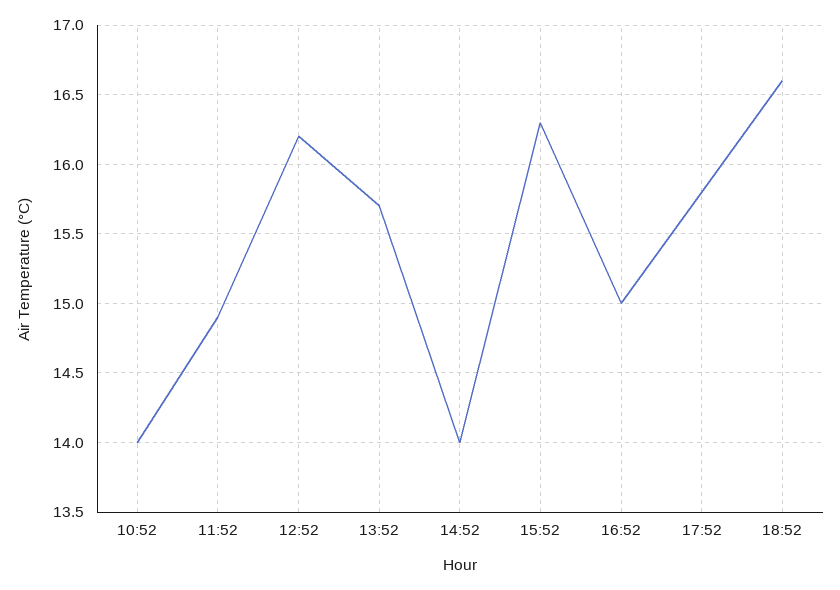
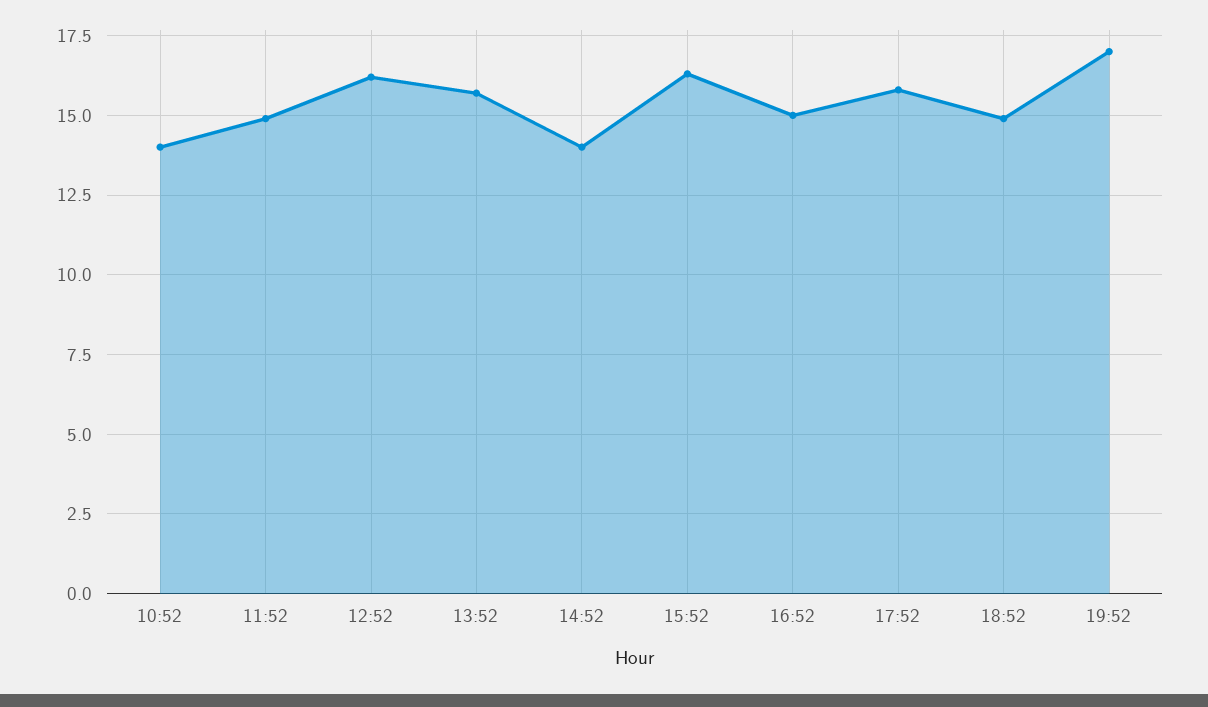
18:52: 16.6 -> 15
19:52: none -> 17

